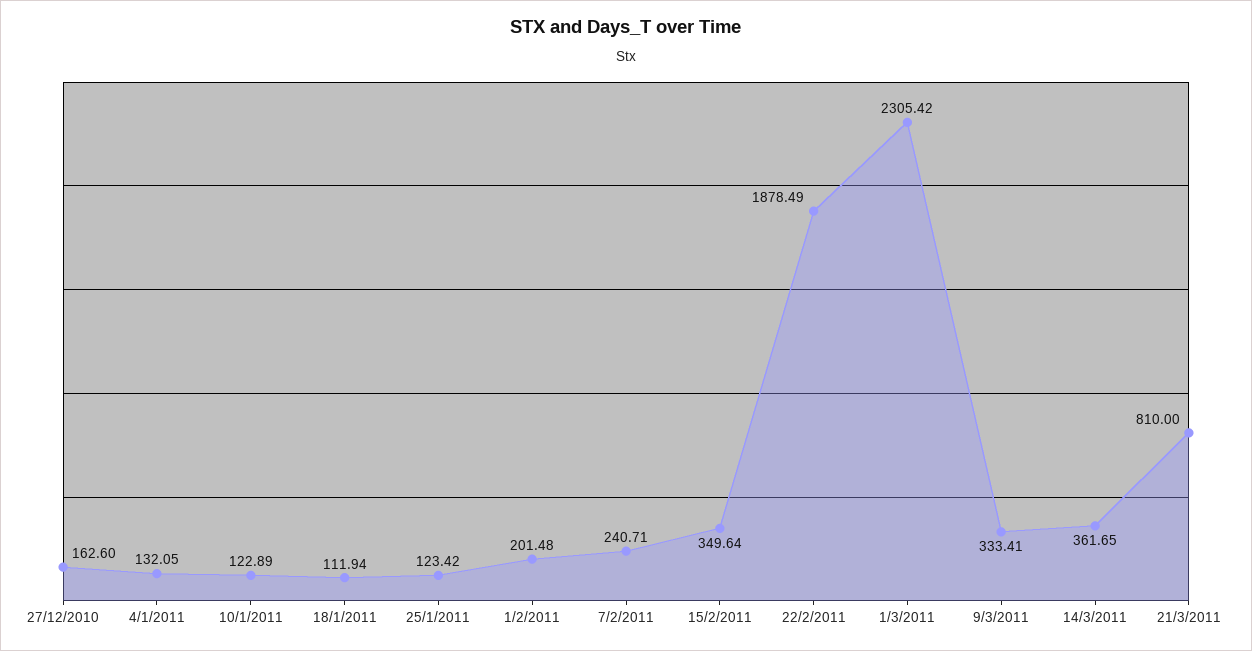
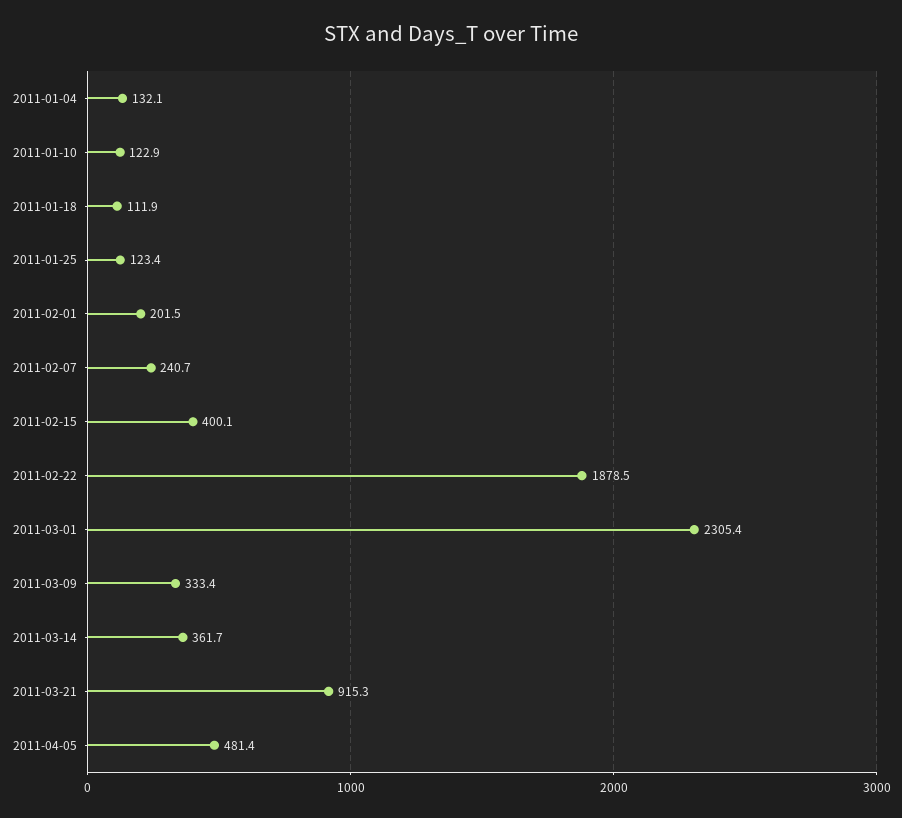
27/12/2010: 162.6 -> none
15/2/2011: 349.64 -> 400.1
21/3/2011: 810 -> 915.3
2011-04-05: none -> 481.4

